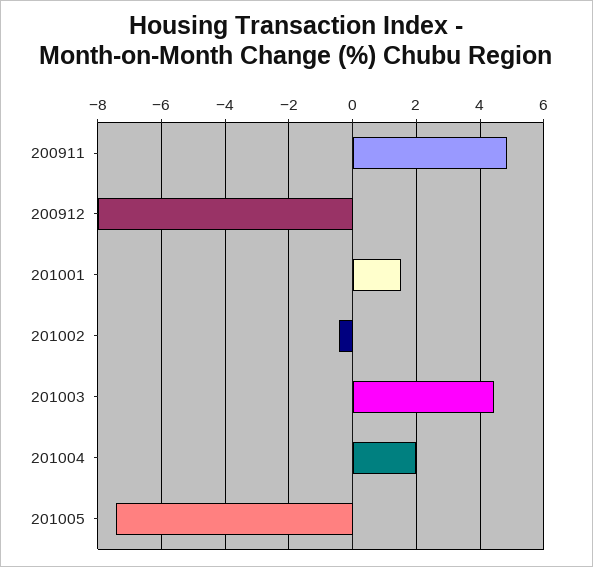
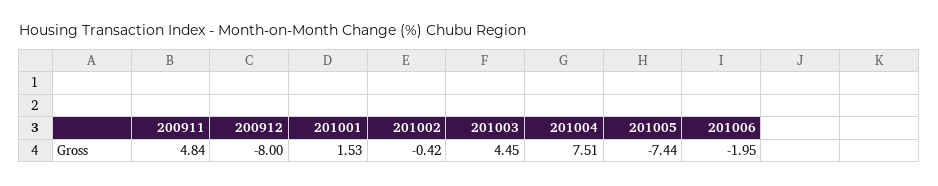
201004: 2 -> 7.51
201006: none -> -1.95

